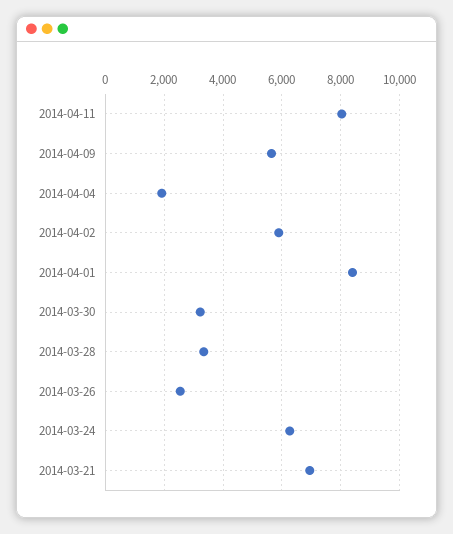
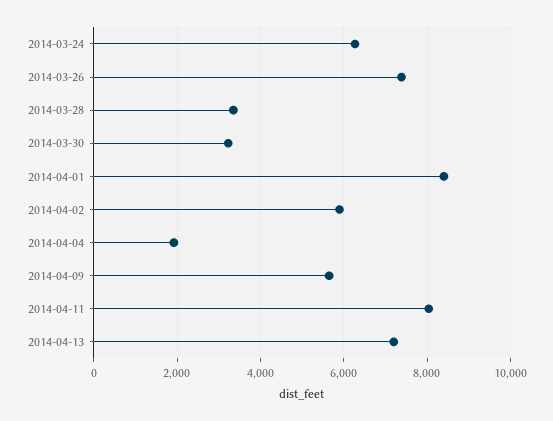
2014-03-26: 2500 -> 7400
2014-03-21: 7000 -> none
2014-04-13: none -> 7200

